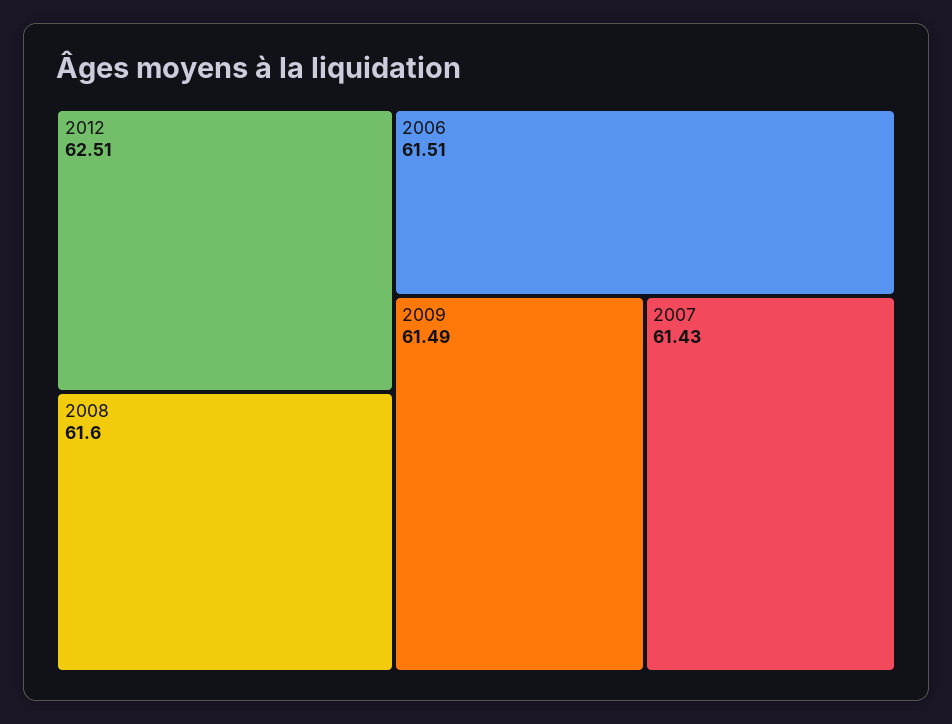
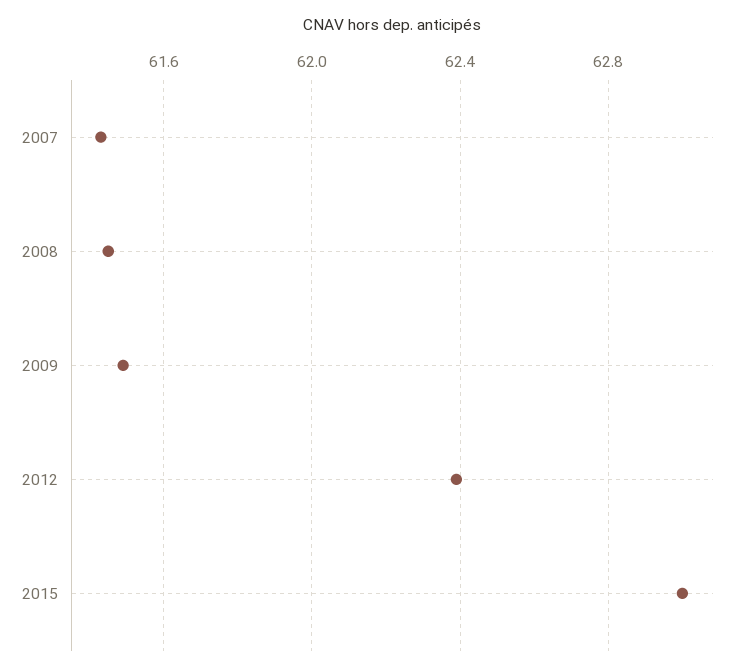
2012: 62.51 -> 62.4
2008: 61.6 -> 61.45
2006: 61.51 -> none
2015: none -> 63

